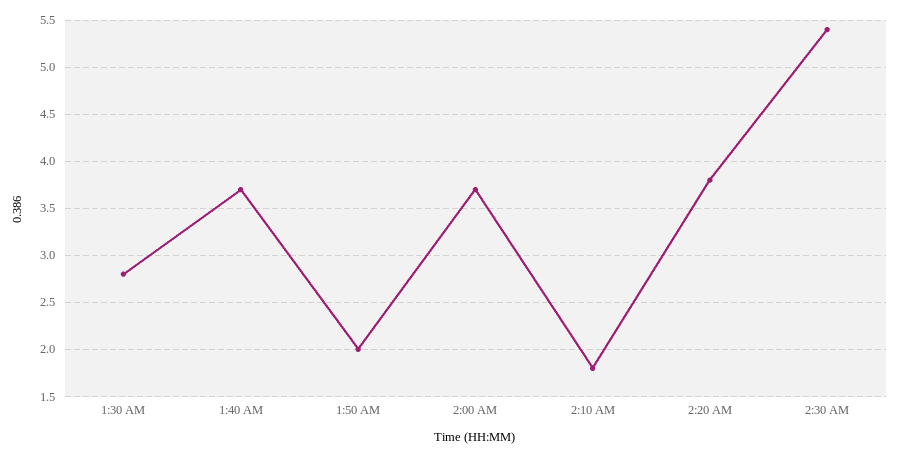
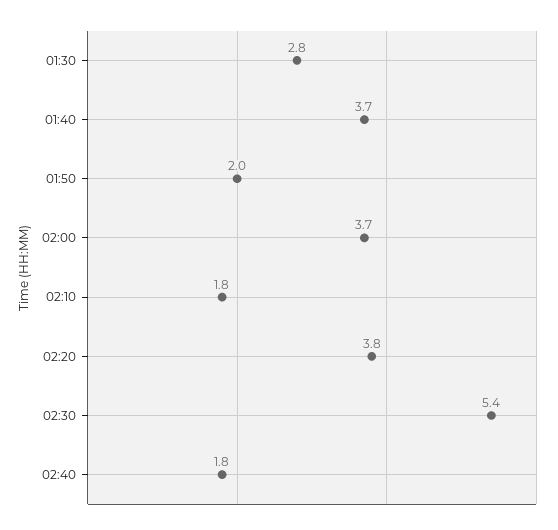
02:40: none -> 1.8

